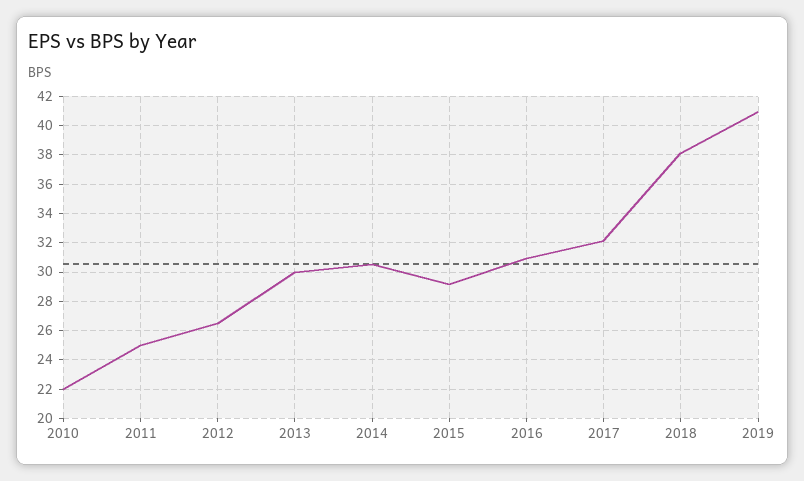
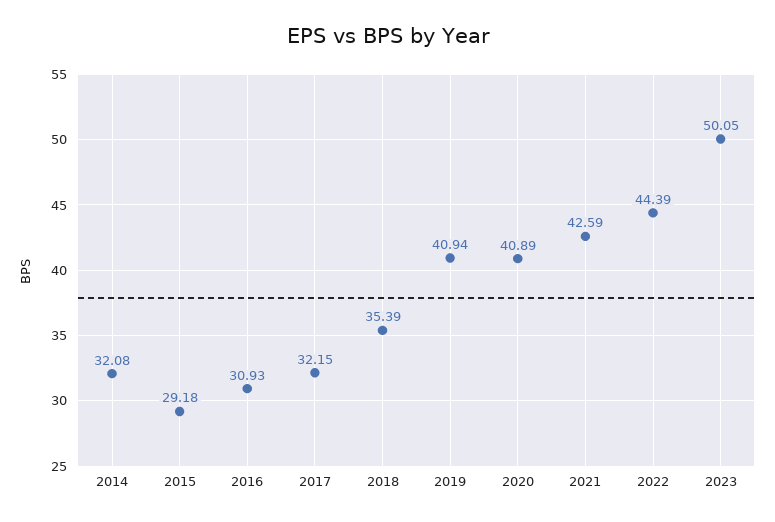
2010: 22 -> none
2011: 25 -> none
2012: 26.5 -> none
2013: 30 -> none
2014: 30.5 -> 32.08
2018: 38 -> 35.39
2020: none -> 40.89
2021: none -> 42.59
2022: none -> 44.39
2023: none -> 50.05

